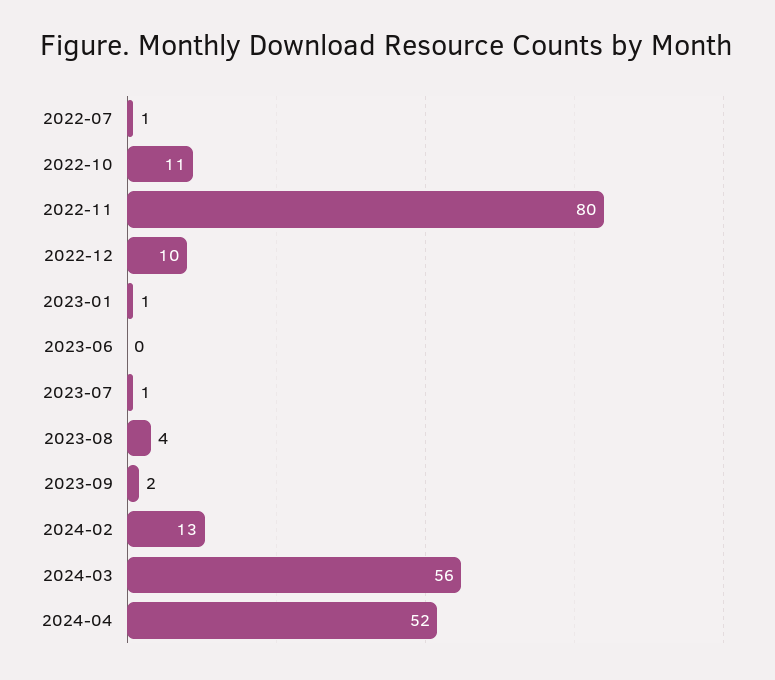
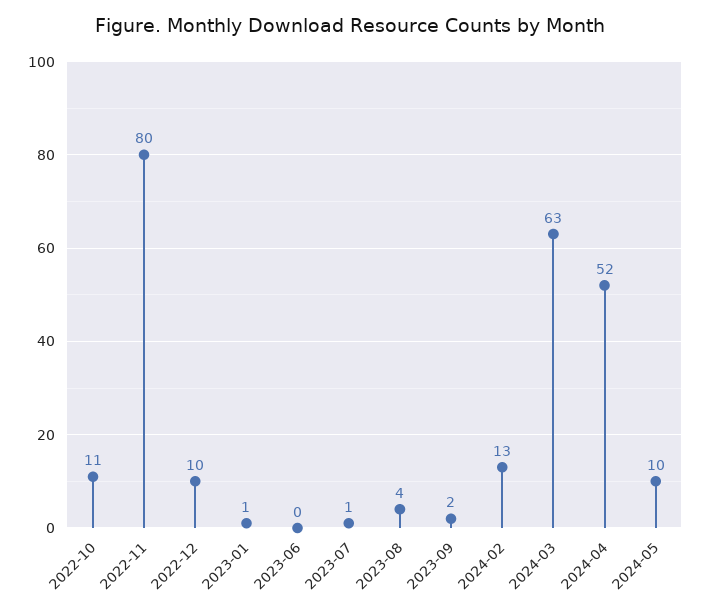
2022-07: 1 -> none
2024-03: 56 -> 63
2024-05: none -> 10

